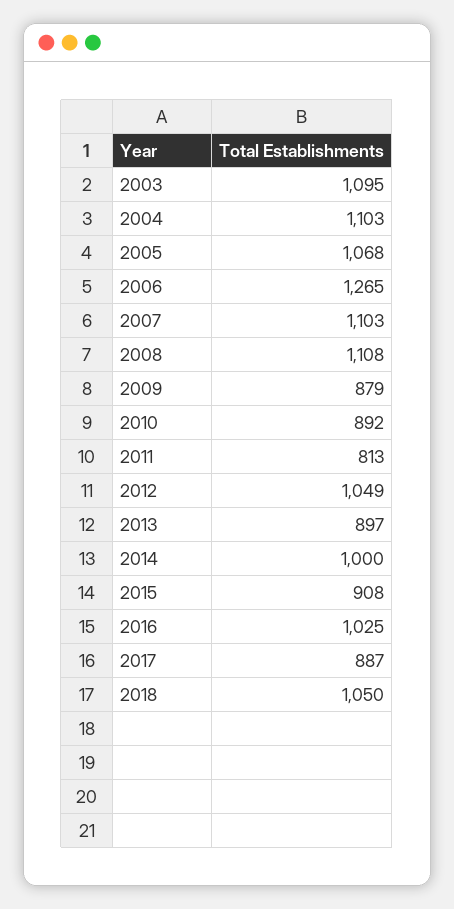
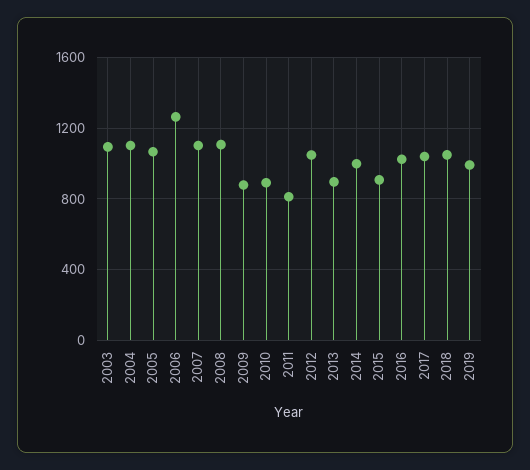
2017: 887 -> 1050
2019: none -> 1000

